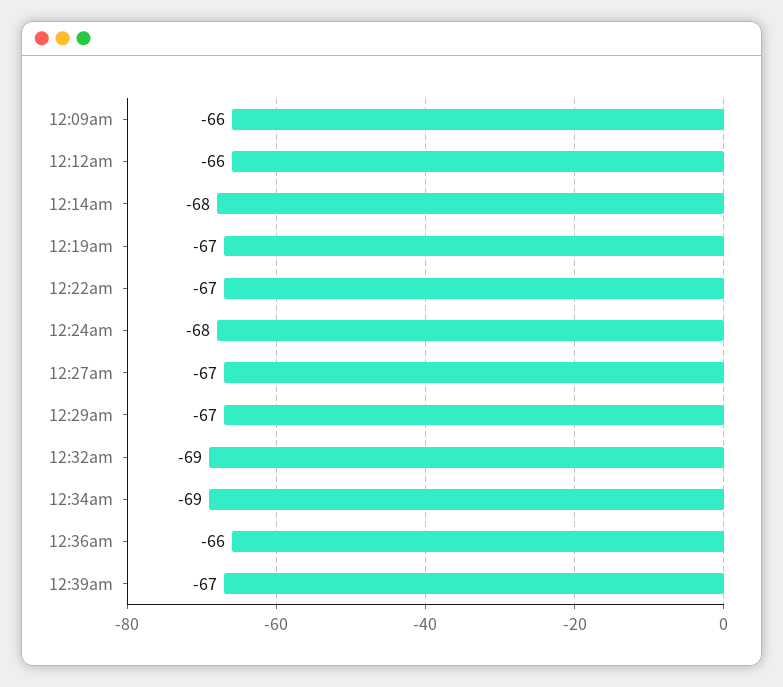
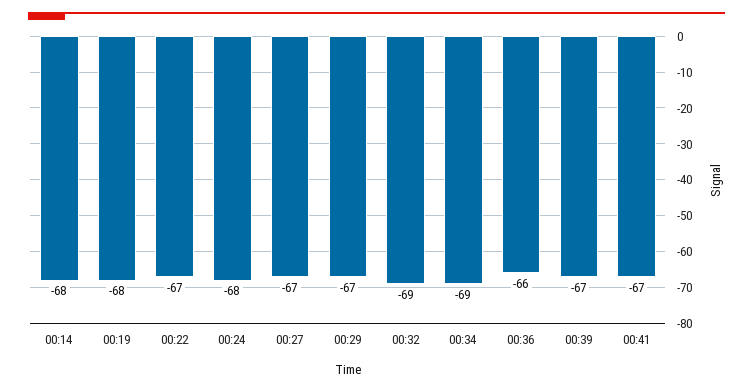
12:09am: -66 -> none
12:12am: -66 -> none
12:19am: -67 -> -68
00:41: none -> -67

